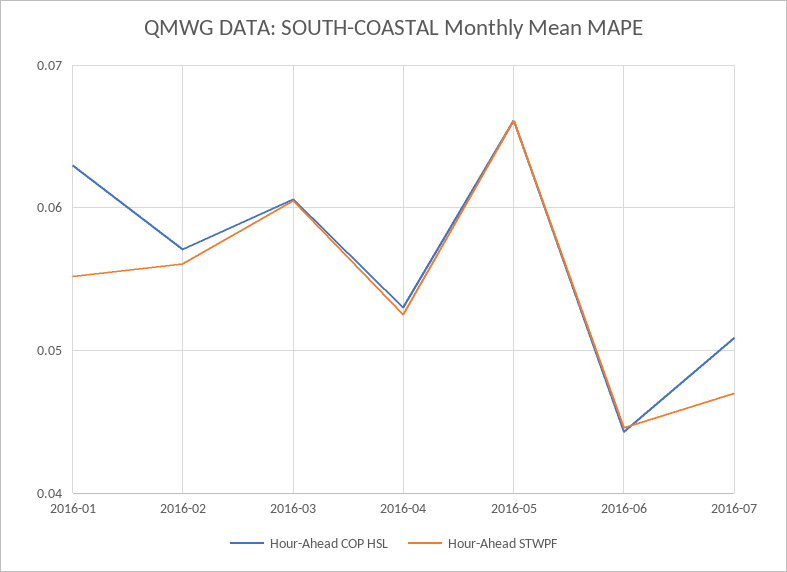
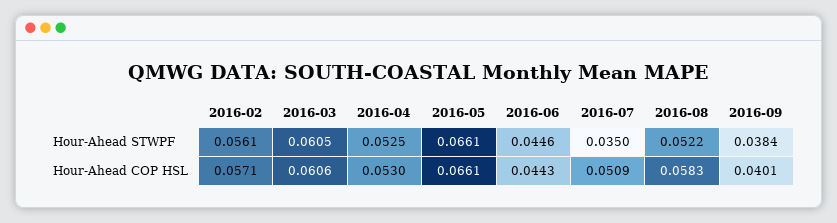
Hour-Ahead COP HSL, 2016-01: 0.063 -> none
Hour-Ahead STWPF, 2016-01: 0.055 -> none
Hour-Ahead STWPF, 2016-07: 0.047 -> 0.035
Hour-Ahead STWPF, 2016-08: none -> 0.0522
Hour-Ahead STWPF, 2016-09: none -> 0.0384
Hour-Ahead COP HSL, 2016-08: none -> 0.0583
Hour-Ahead COP HSL, 2016-09: none -> 0.0401

